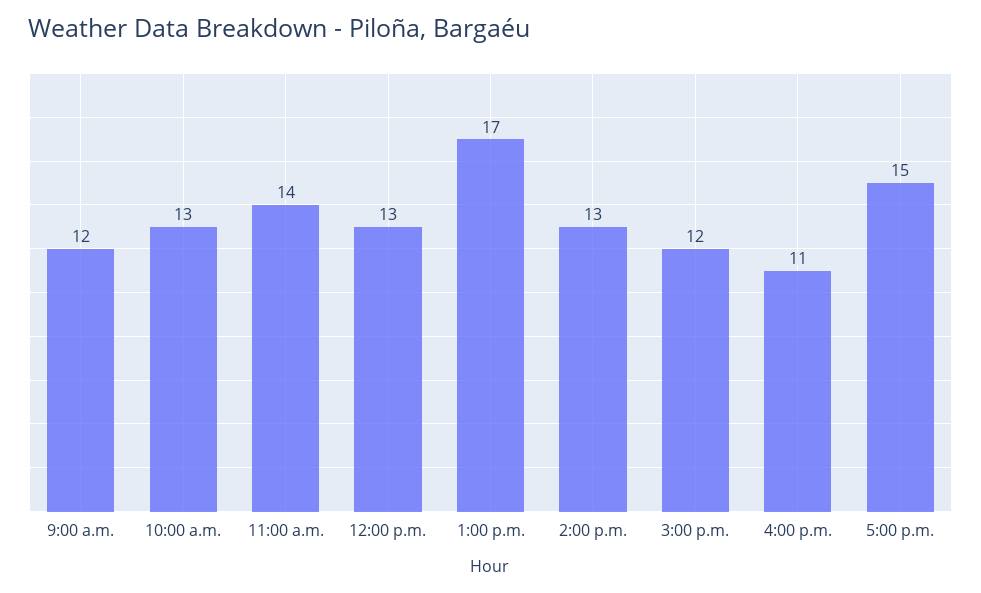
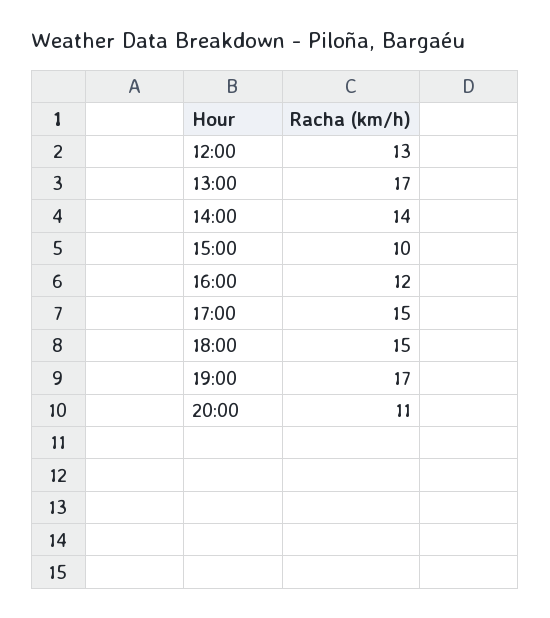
9:00 a.m.: 12 -> none
10:00 a.m.: 13 -> none
11:00 a.m.: 14 -> none
2:00 p.m.: 13 -> 14
3:00 p.m.: 12 -> 10
4:00 p.m.: 11 -> 12
18:00: none -> 15
19:00: none -> 17
20:00: none -> 11

